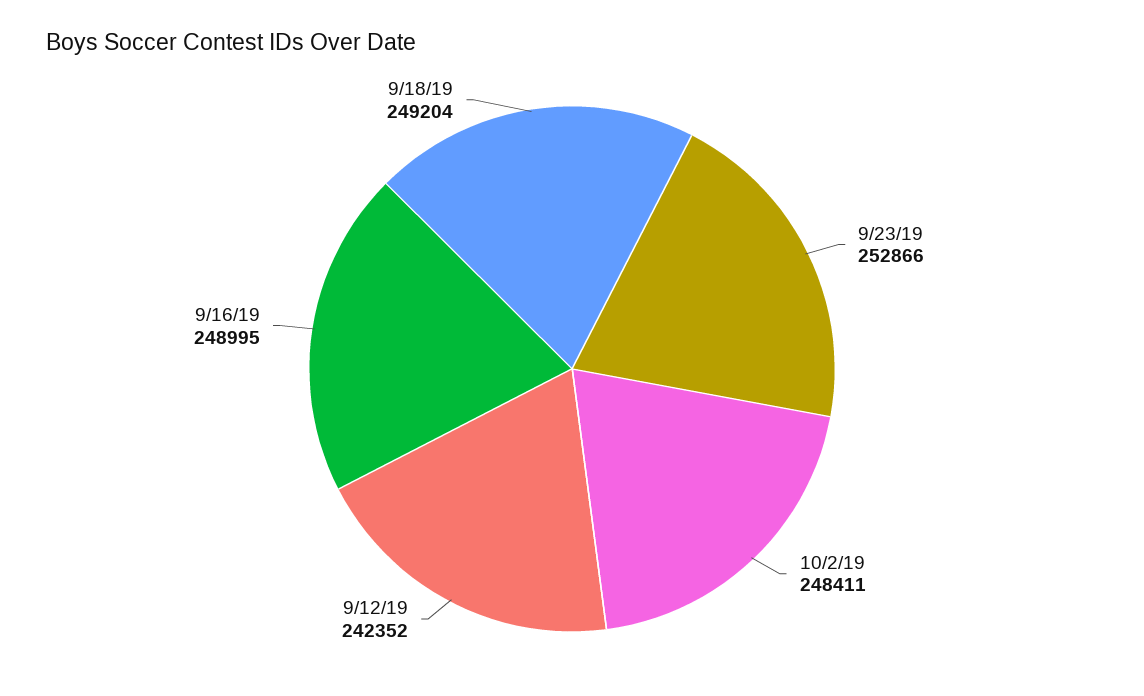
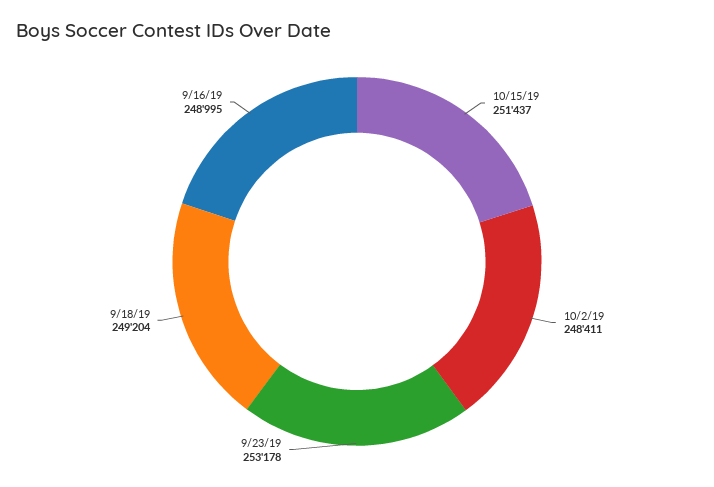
9/23/19: 252866 -> 253178
9/12/19: 242352 -> none
10/15/19: none -> 251437

